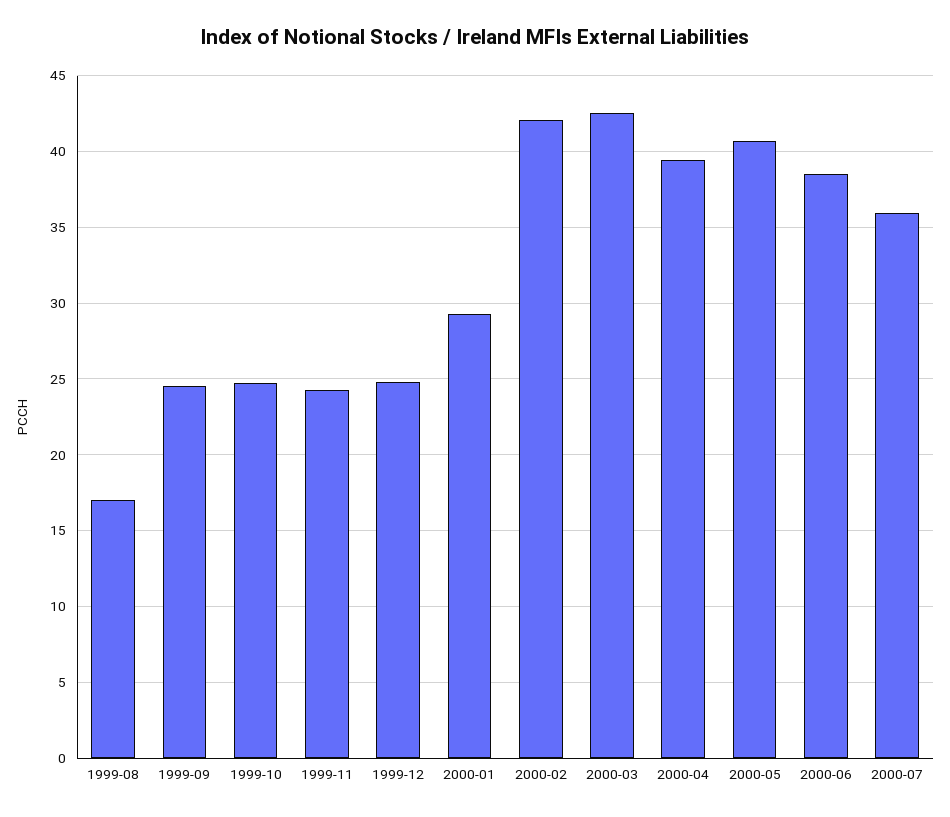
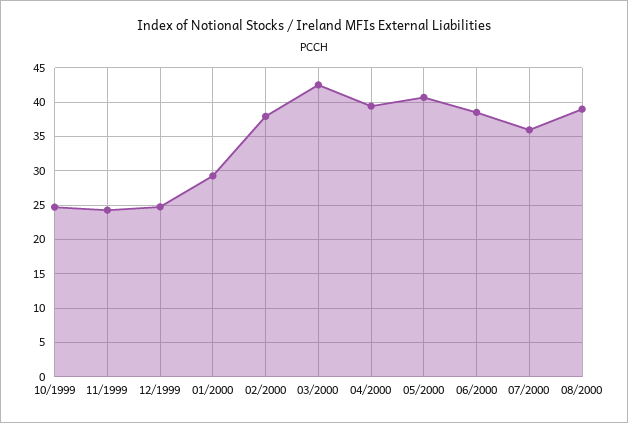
1999-08: 17 -> none
1999-09: 24.5 -> none
2000-02: 42 -> 38
08/2000: none -> 39

